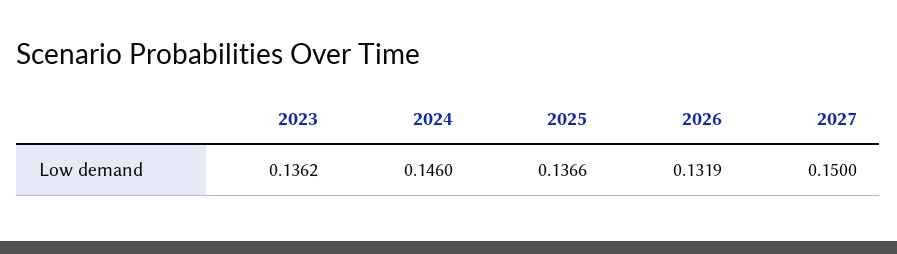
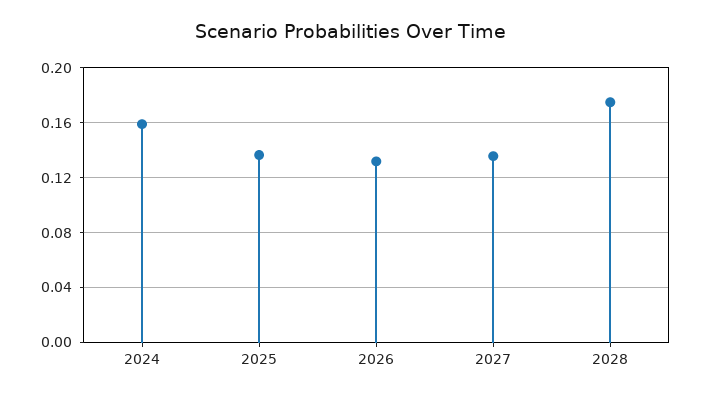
2023: 0.1362 -> none
2024: 0.146 -> 0.16
2027: 0.15 -> 0.135
2028: none -> 0.175

